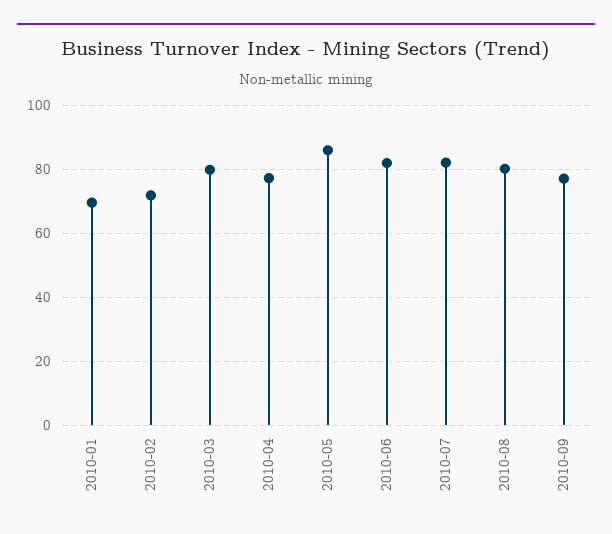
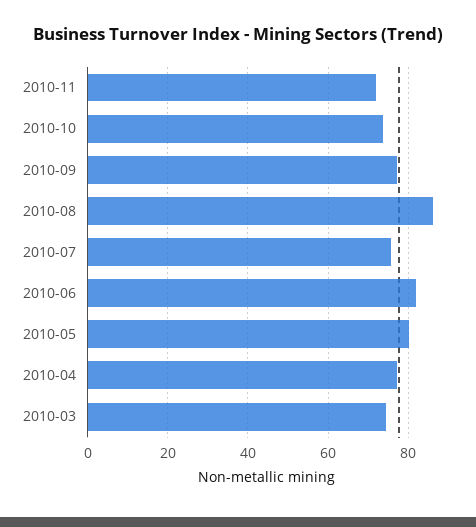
2010-01: 70 -> none
2010-02: 72 -> none
2010-03: 80 -> 74
2010-05: 86 -> 80
2010-07: 82 -> 76
2010-08: 80 -> 86
2010-11: none -> 72
2010-10: none -> 74

